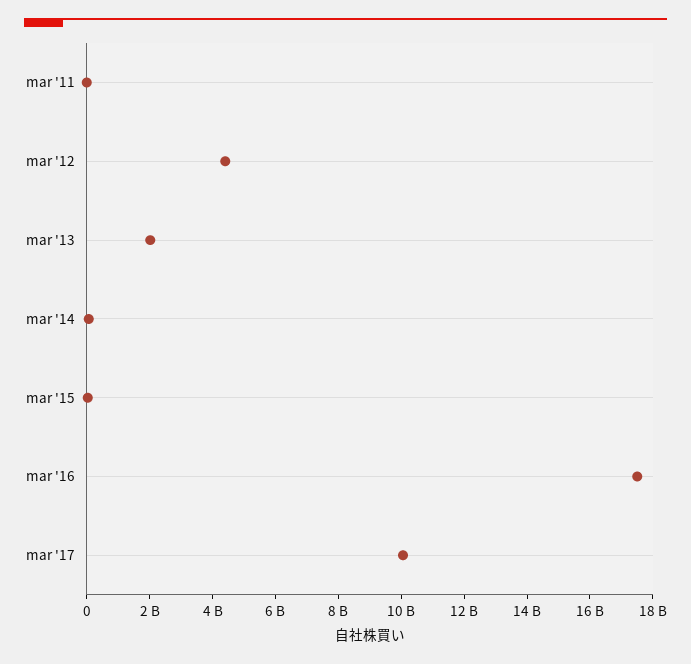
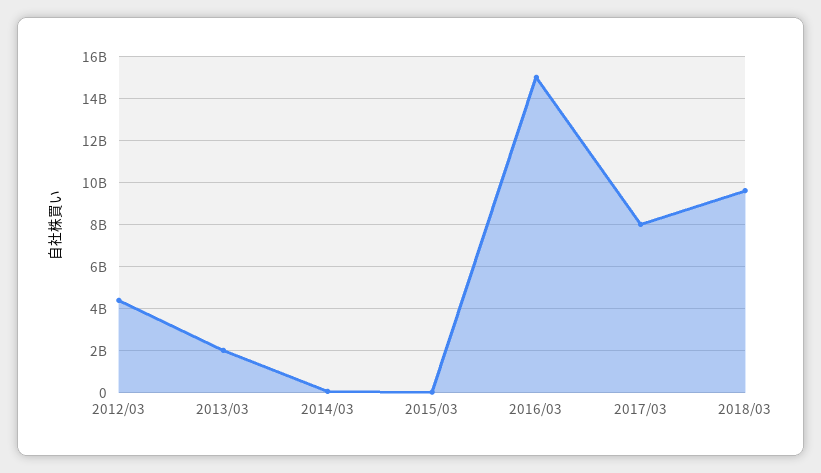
mar '11: 0 -> none
mar '16: 17500000000 -> 15000000000
mar '17: 10000000000 -> 8000000000
2018/03: none -> 9500000000

